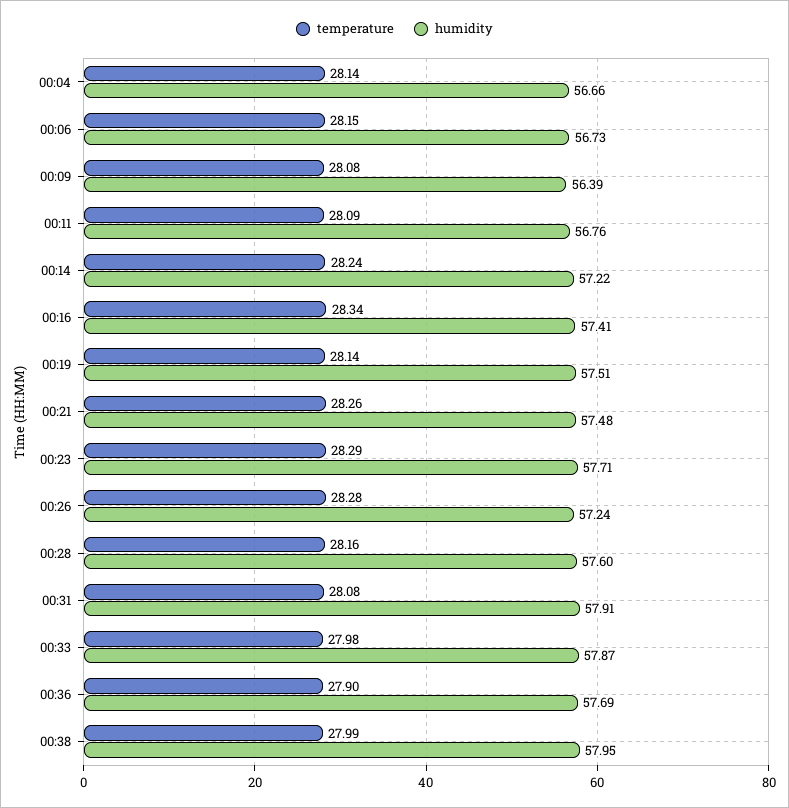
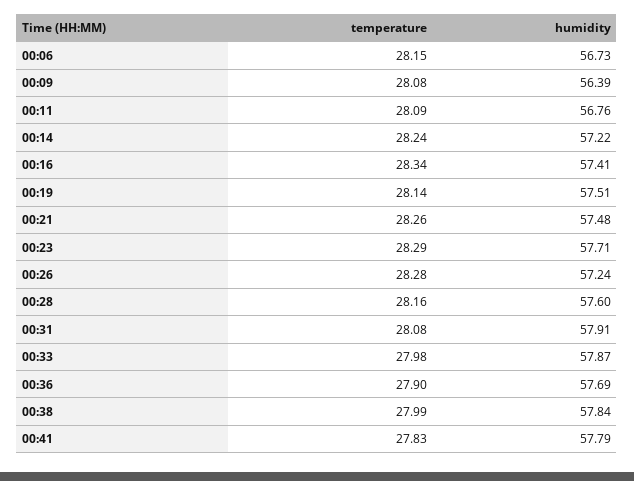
temperature, 00:04: 28.14 -> none
humidity, 00:04: 56.66 -> none
humidity, 00:38: 57.95 -> 57.84
temperature, 00:41: none -> 27.83
humidity, 00:41: none -> 57.79

